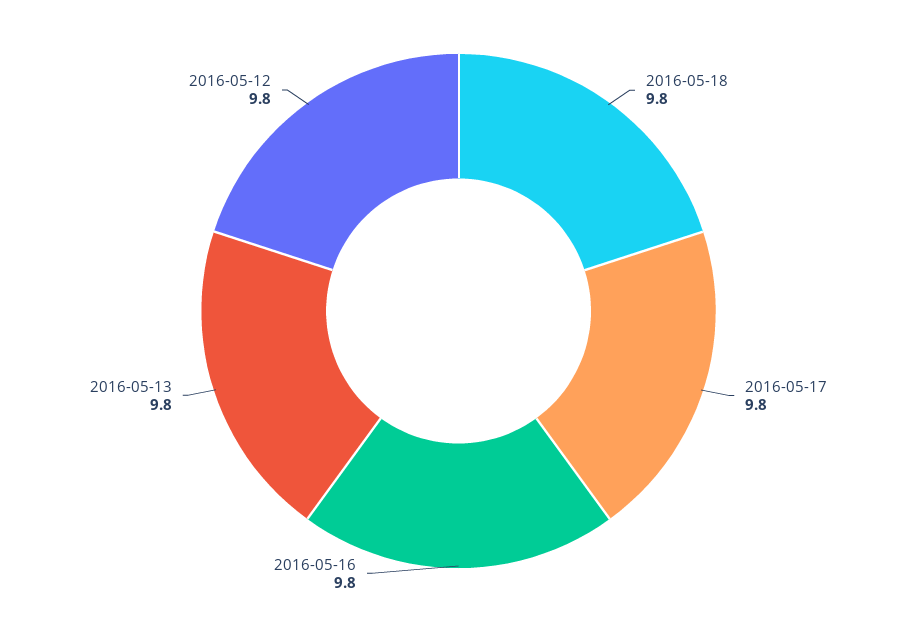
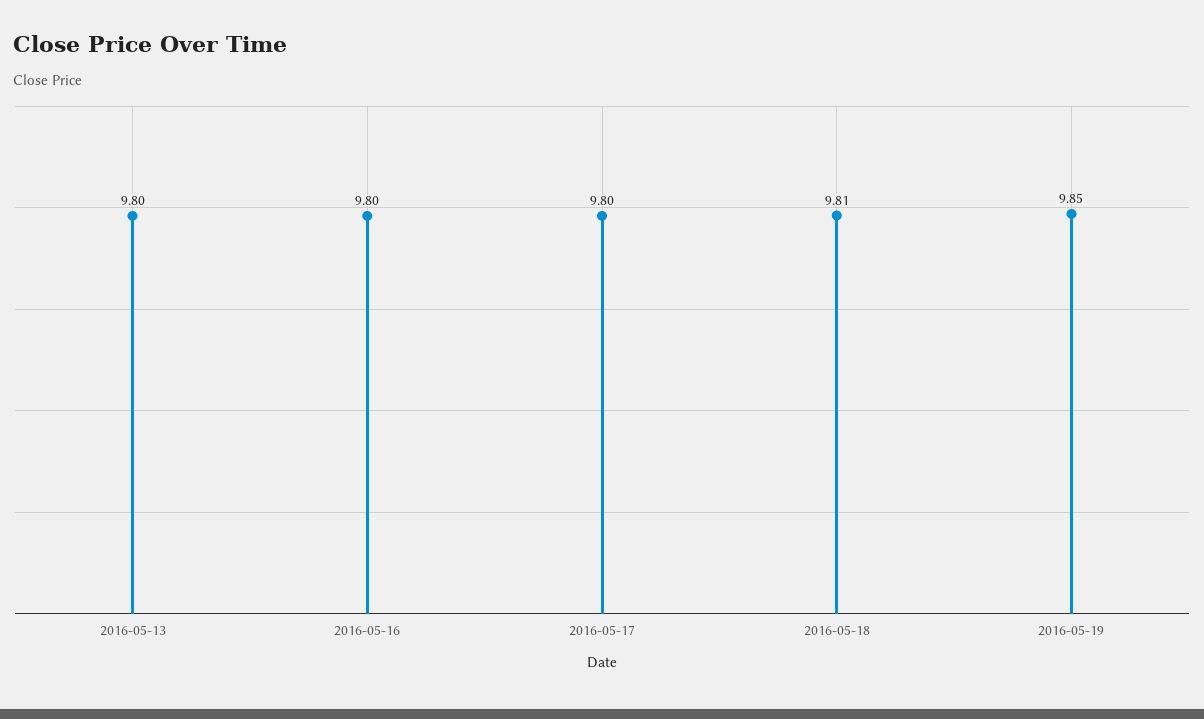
2016-05-18: 9.8 -> 9.81
2016-05-12: 9.8 -> none
2016-05-19: none -> 9.85

